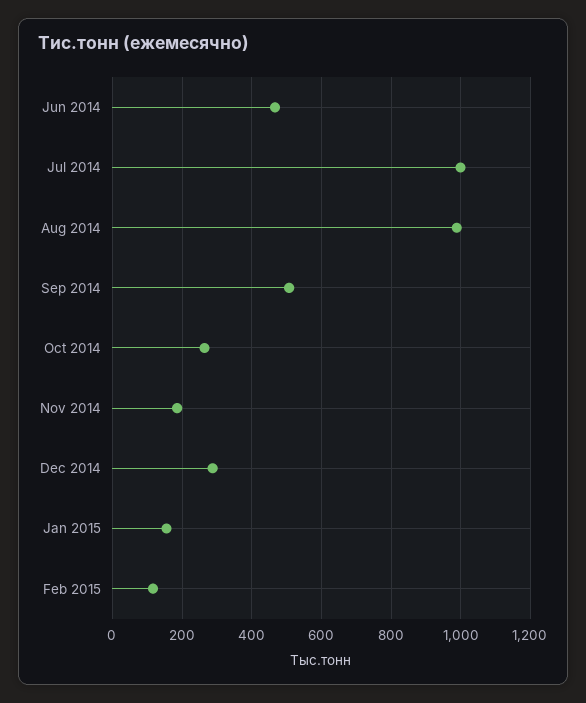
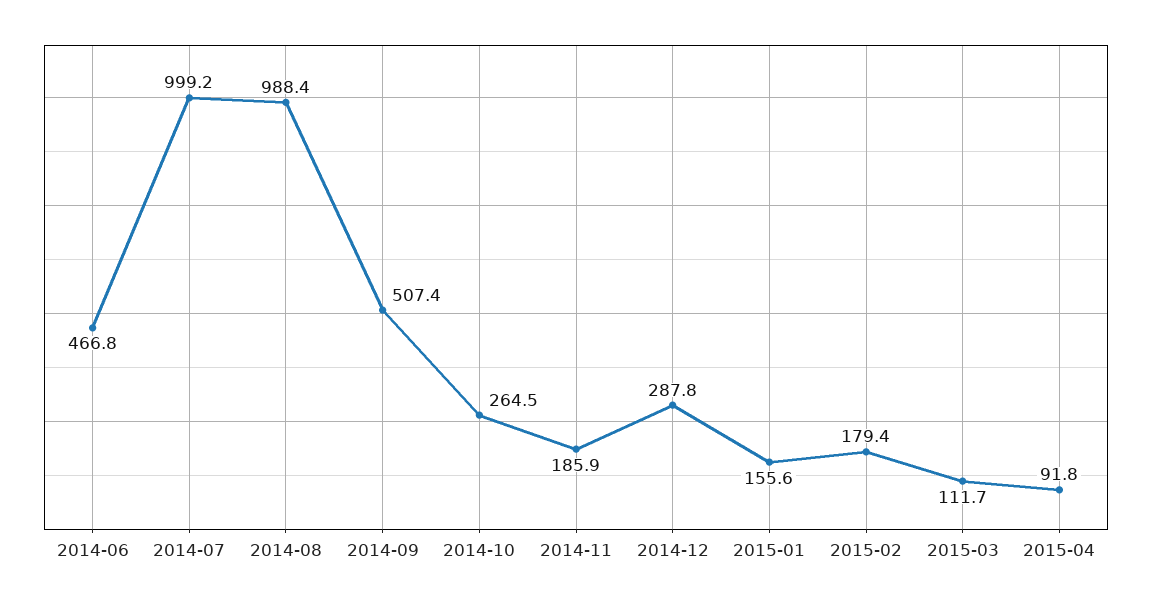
Feb 2015: 120 -> 179.4
2015-03: none -> 111.7
2015-04: none -> 91.8

